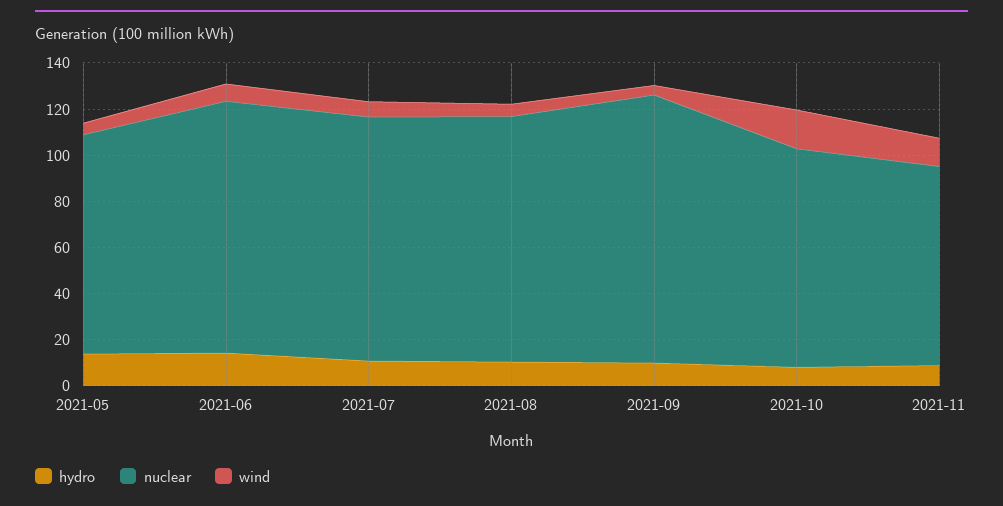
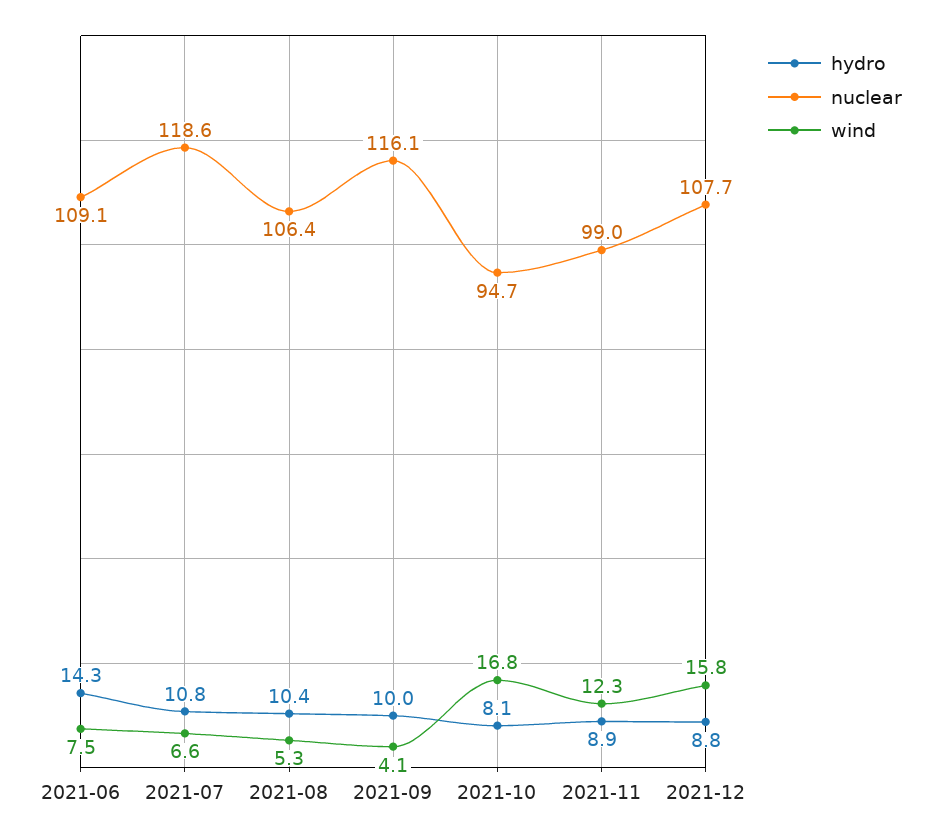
hydro, 2021-05: 15 -> none
nuclear, 2021-05: 95 -> none
wind, 2021-05: 5 -> none
nuclear, 2021-07: 105 -> 118.6
nuclear, 2021-11: 85 -> 99
hydro, 2021-12: none -> 8.8
nuclear, 2021-12: none -> 107.7
wind, 2021-12: none -> 15.8

